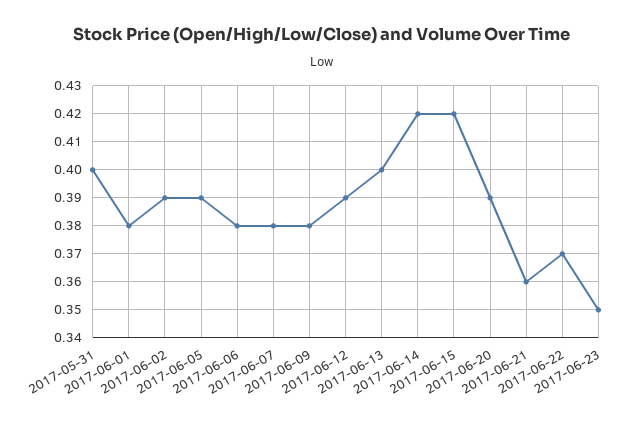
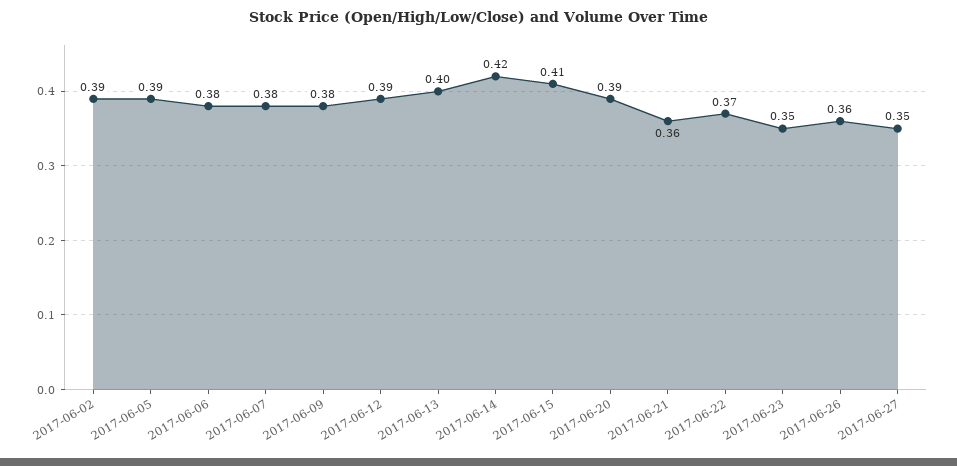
2017-05-31: 0.4 -> none
2017-06-01: 0.38 -> none
2017-06-15: 0.42 -> 0.41
2017-06-26: none -> 0.36
2017-06-27: none -> 0.35

